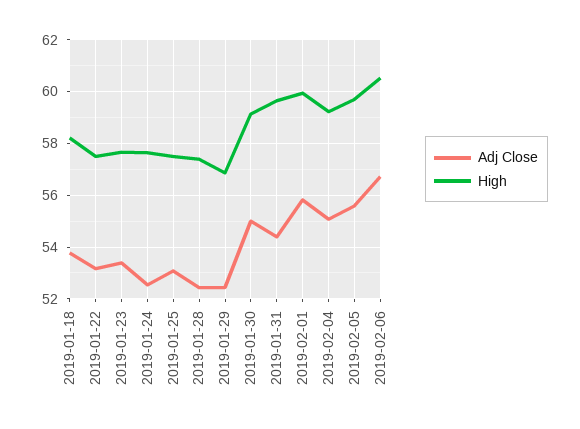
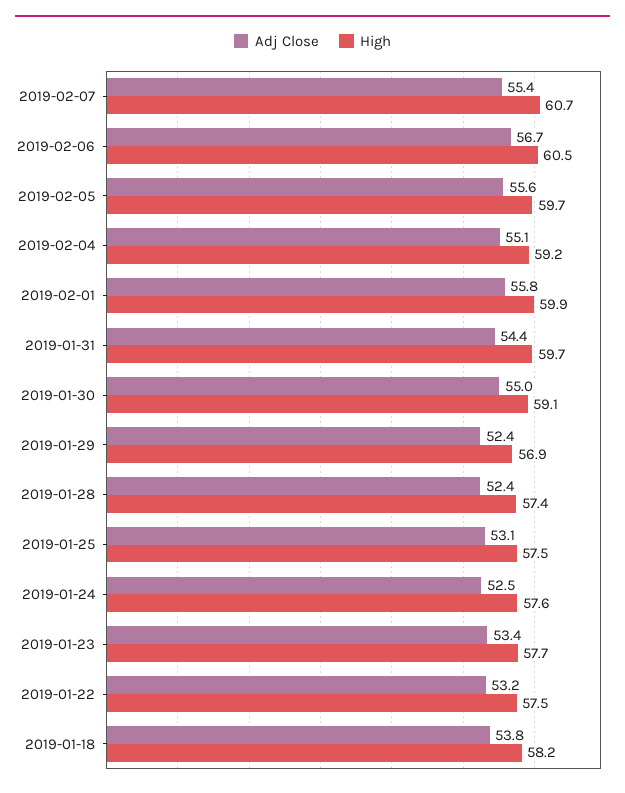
Adj Close, 2019-02-07: none -> 55.4
High, 2019-02-07: none -> 60.7

